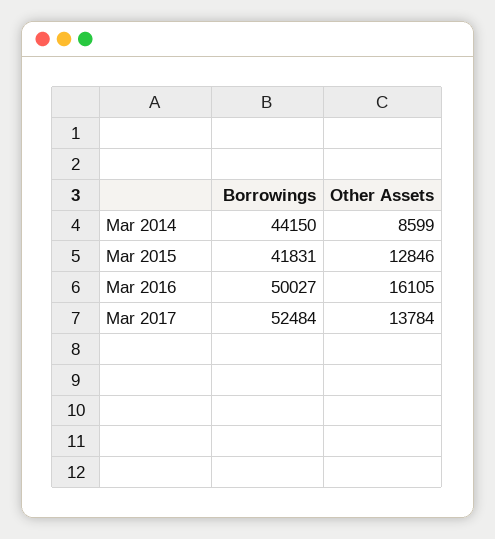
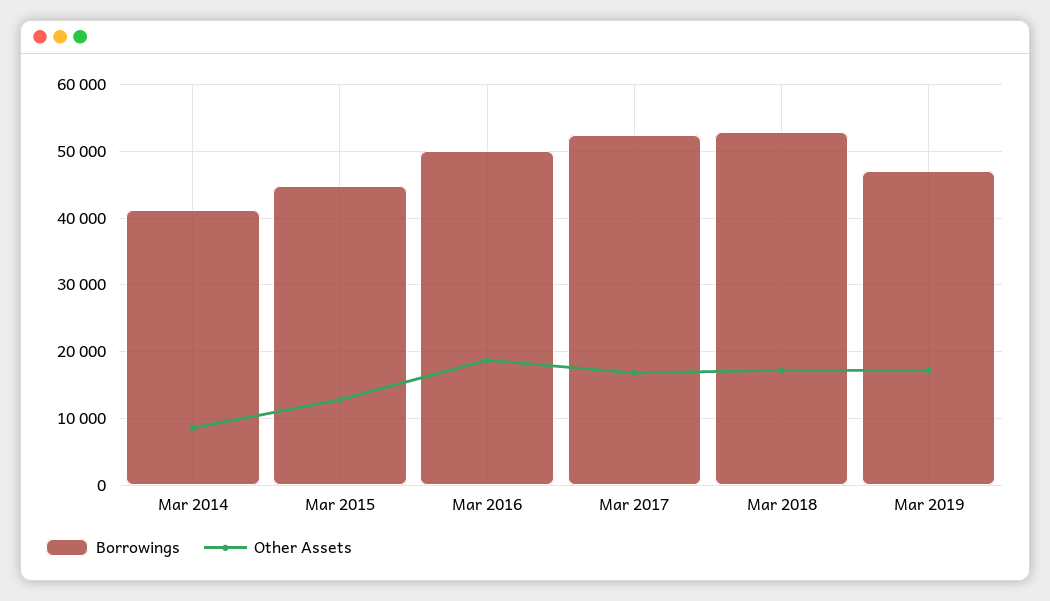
Borrowings, Mar 2014: 44150 -> 41000
Borrowings, Mar 2015: 41831 -> 45000
Other Assets, Mar 2016: 16105 -> 19000
Other Assets, Mar 2017: 13784 -> 17000
Borrowings, Mar 2018: none -> 53000
Other Assets, Mar 2018: none -> 17000
Borrowings, Mar 2019: none -> 47000
Other Assets, Mar 2019: none -> 17000

